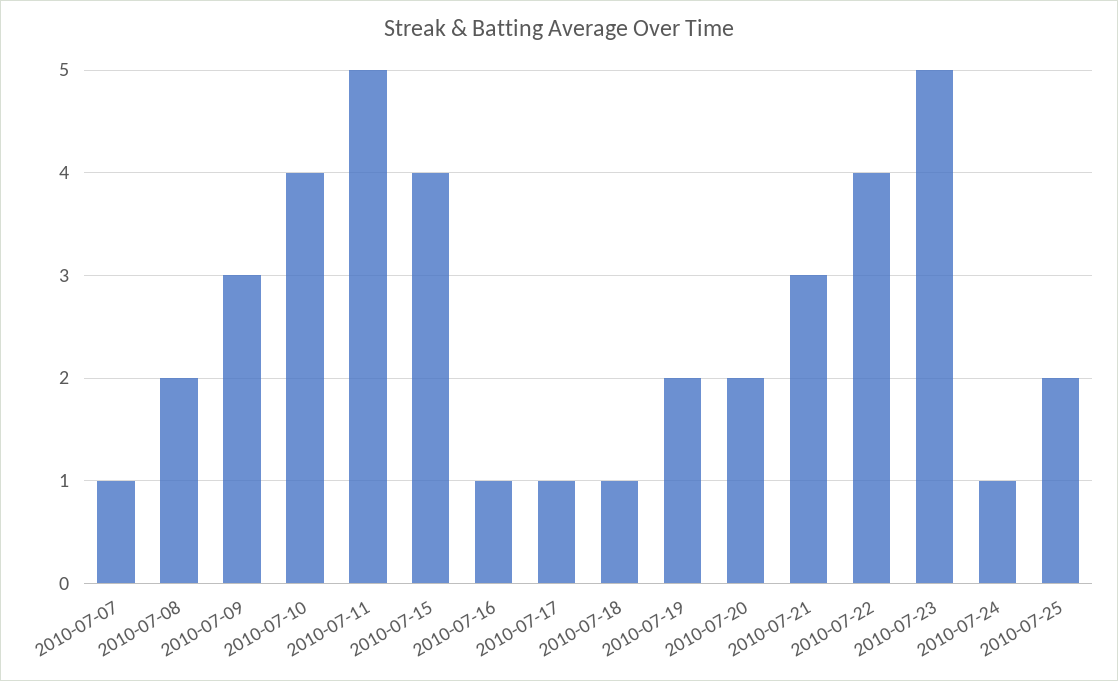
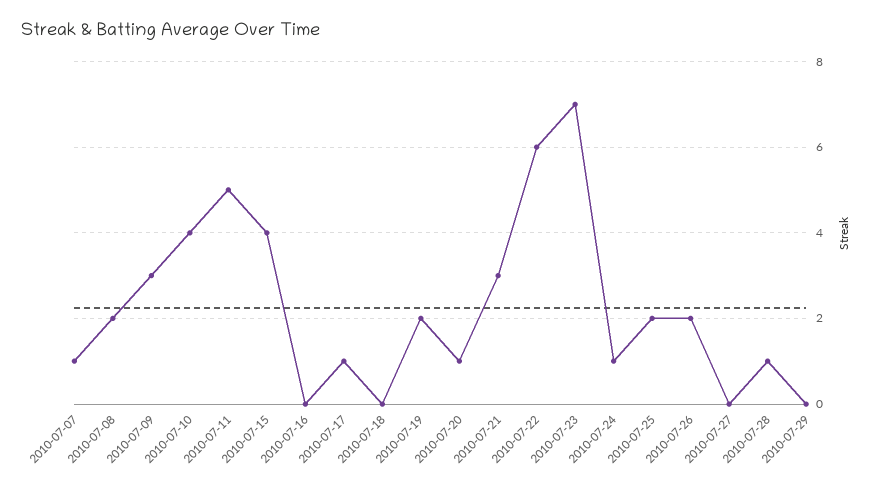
2010-07-16: 1 -> 0
2010-07-18: 1 -> 0
2010-07-20: 2 -> 1
2010-07-22: 4 -> 6
2010-07-23: 5 -> 7
2010-07-26: none -> 2
2010-07-27: none -> 0
2010-07-28: none -> 1
2010-07-29: none -> 0

